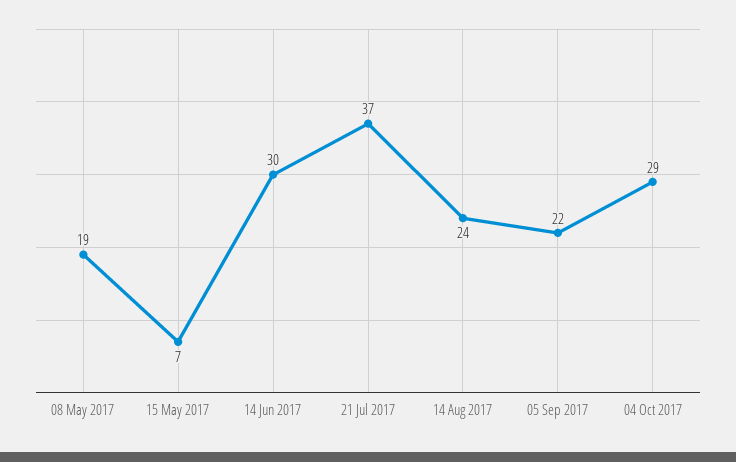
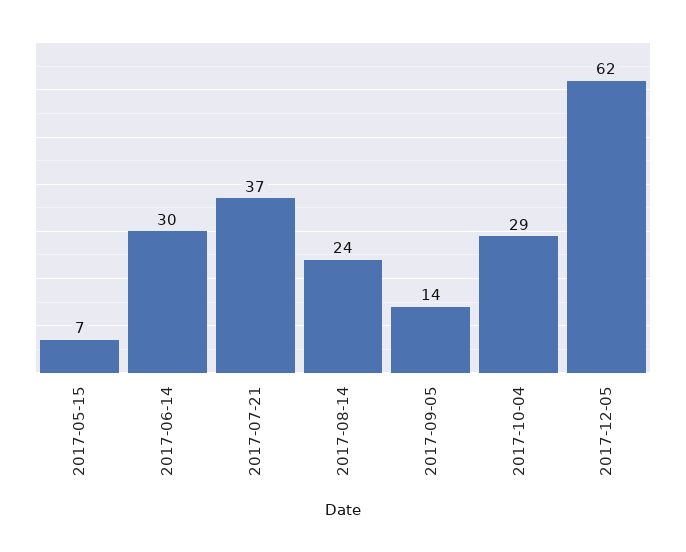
08 May 2017: 19 -> none
05 Sep 2017: 22 -> 14
2017-12-05: none -> 62

